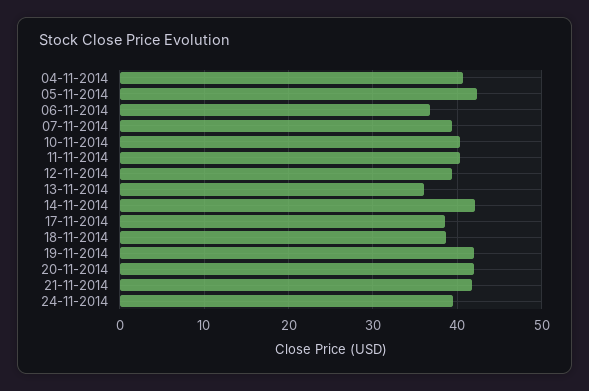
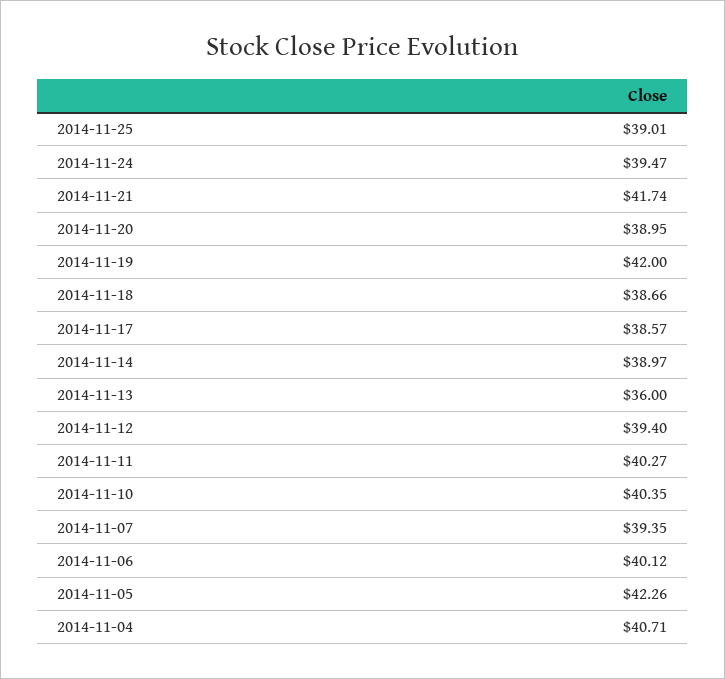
06-11-2014: 37 -> 40.12
14-11-2014: 42 -> 38.97
20-11-2014: 42 -> 38.95
2014-11-25: none -> 39.01

